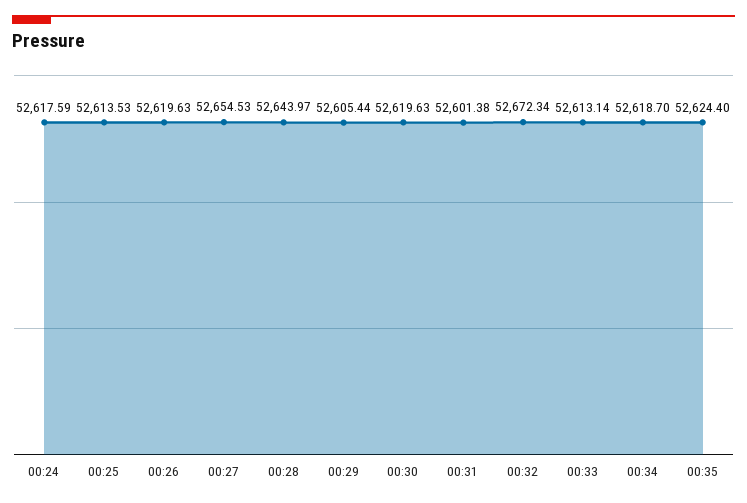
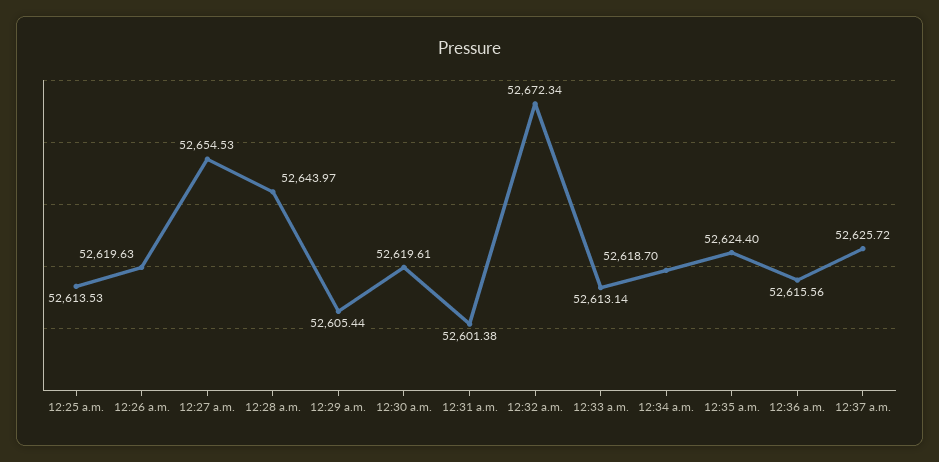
00:24: 52617.59 -> none
00:30: 52619.63 -> 52619.61
12:36 a.m.: none -> 52615.56
12:37 a.m.: none -> 52625.72

